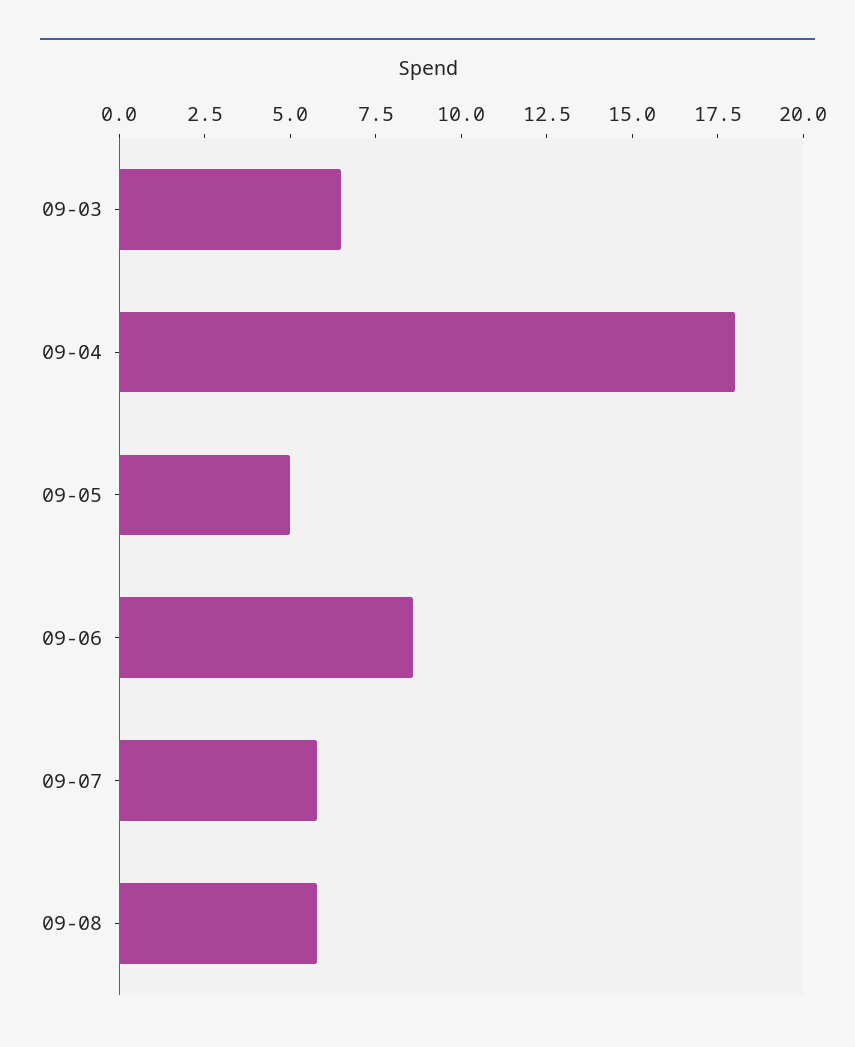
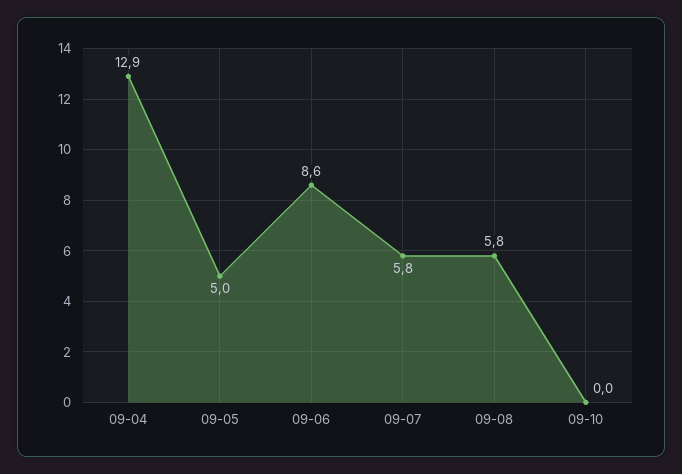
09-03: 6.5 -> none
09-04: 18 -> 12.9
09-10: none -> 0

